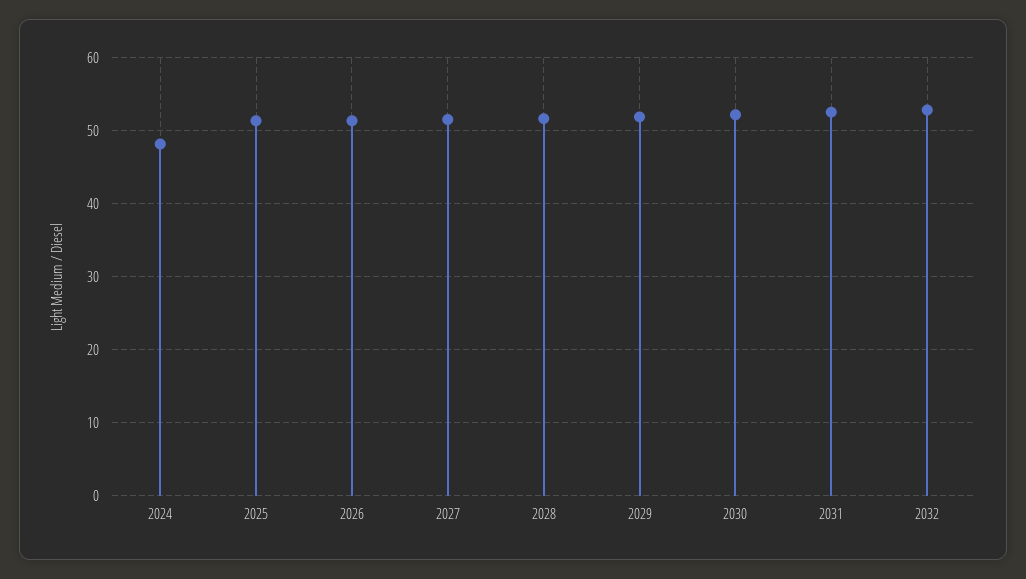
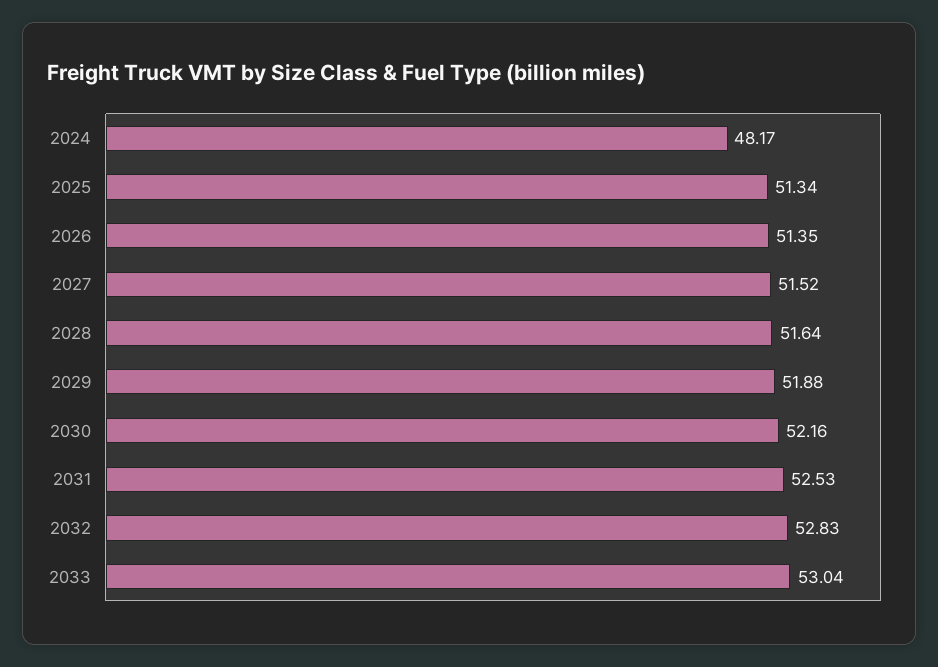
2033: none -> 53.04

